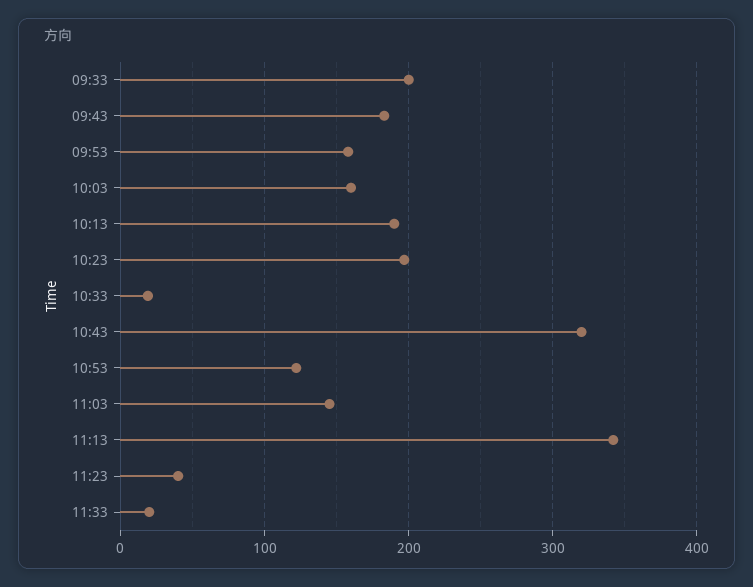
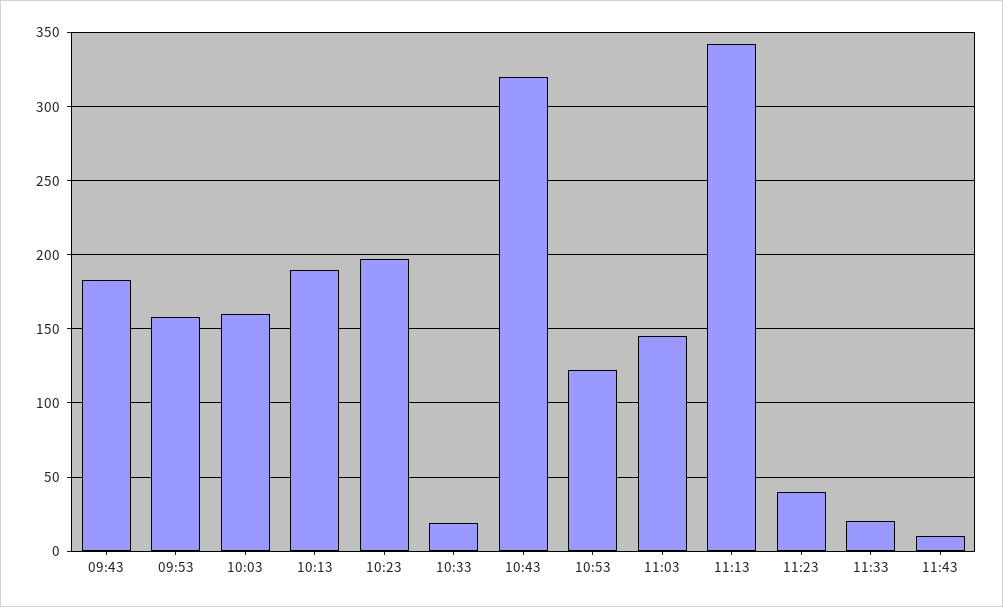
09:33: 200 -> none
11:43: none -> 10

